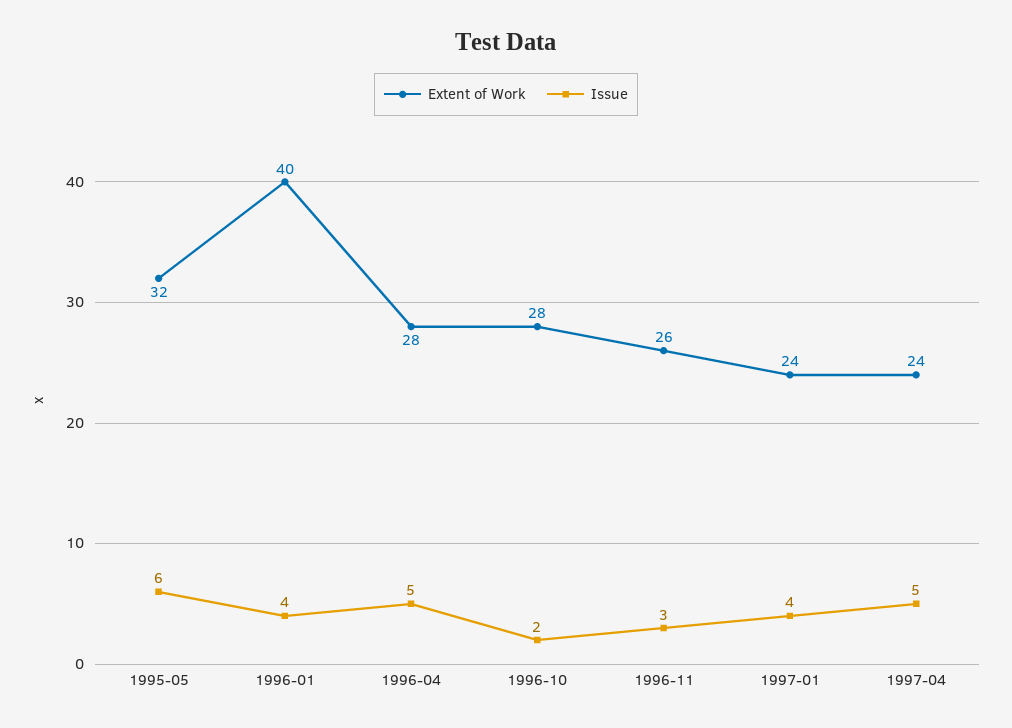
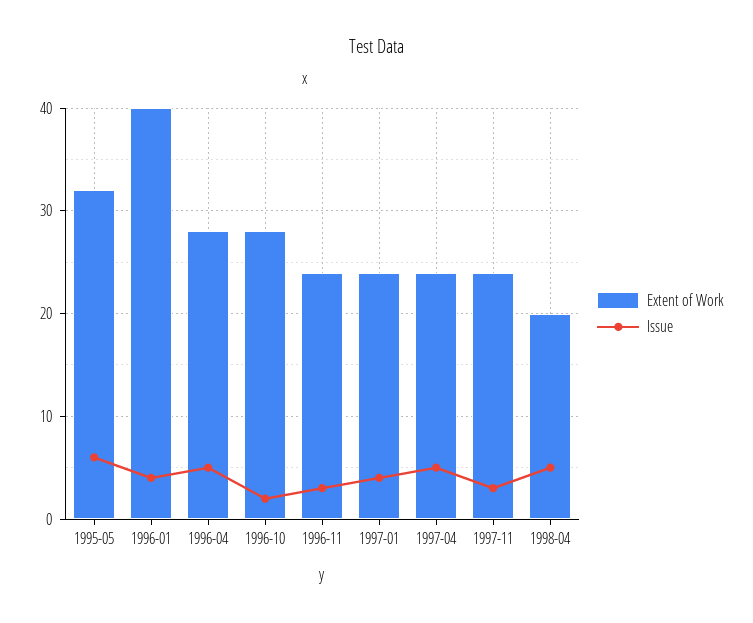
Extent of Work, 1996-11: 26 -> 24
Extent of Work, 1997-11: none -> 24
Issue, 1997-11: none -> 3
Extent of Work, 1998-04: none -> 20
Issue, 1998-04: none -> 5

